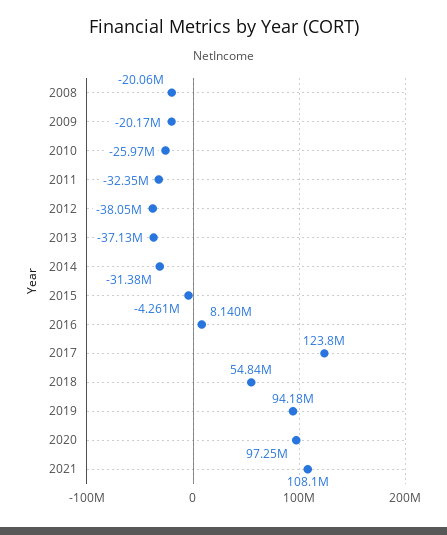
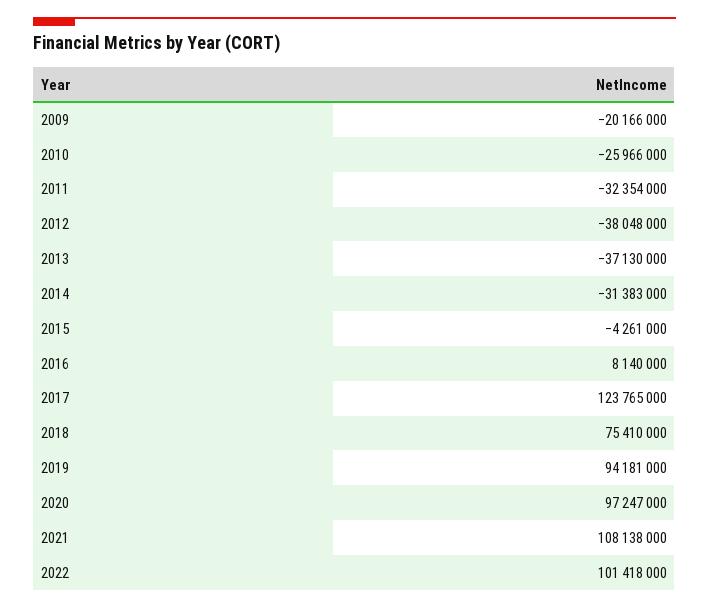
2008: -20060000 -> none
2018: 54840000 -> 75410000
2022: none -> 101418000

